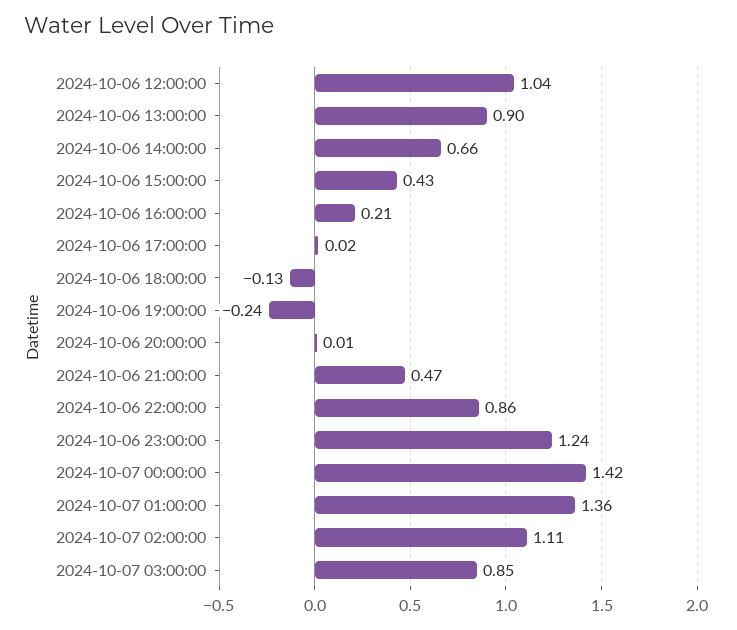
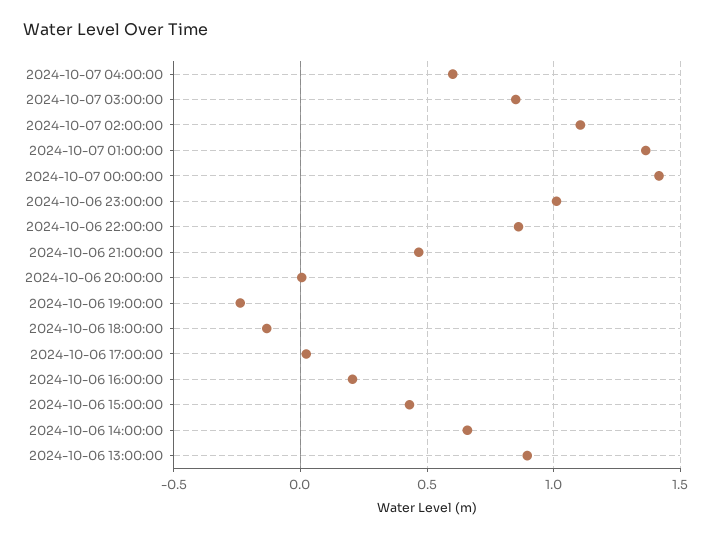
2024-10-06 12:00:00: 1.04 -> none
2024-10-06 23:00:00: 1.24 -> 1
2024-10-07 04:00:00: none -> 0.6

